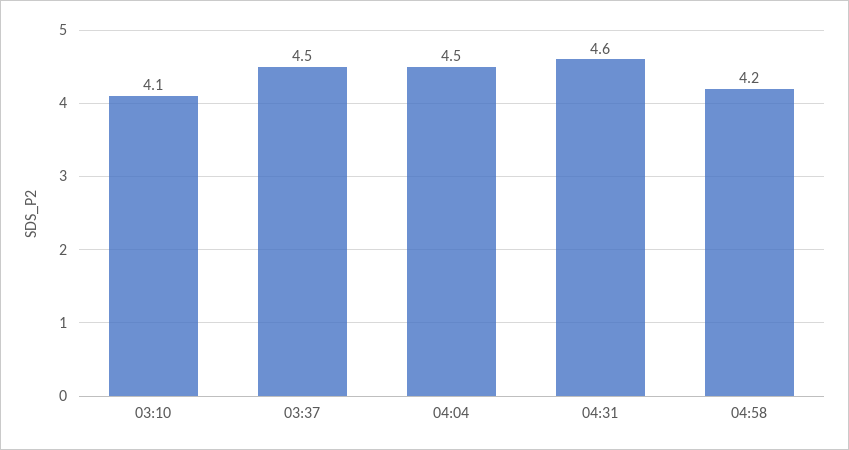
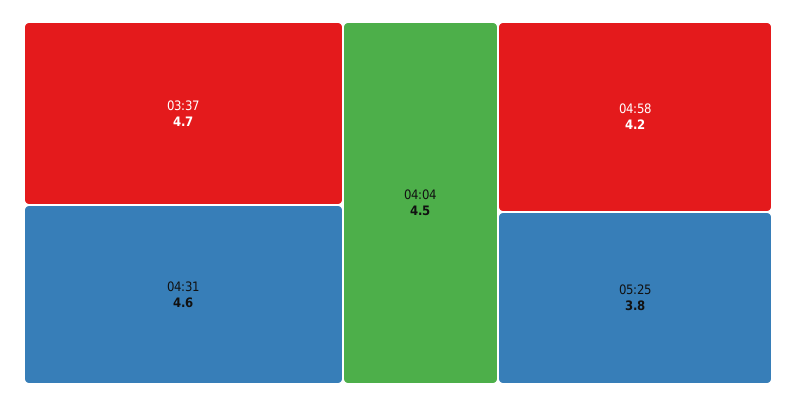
03:10: 4.1 -> none
03:37: 4.5 -> 4.7
05:25: none -> 3.8

